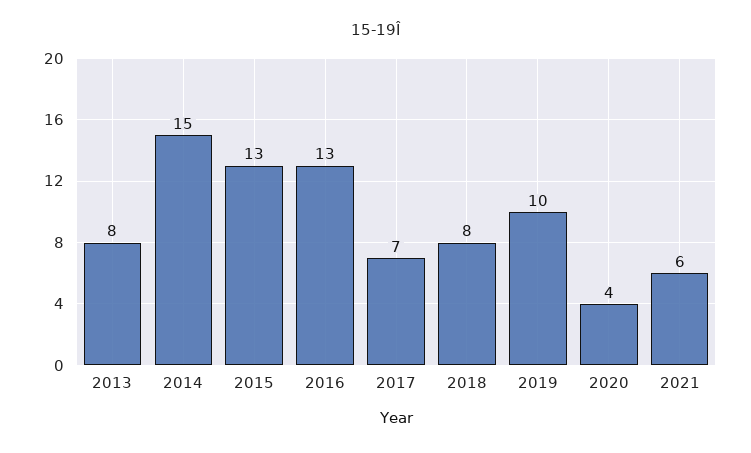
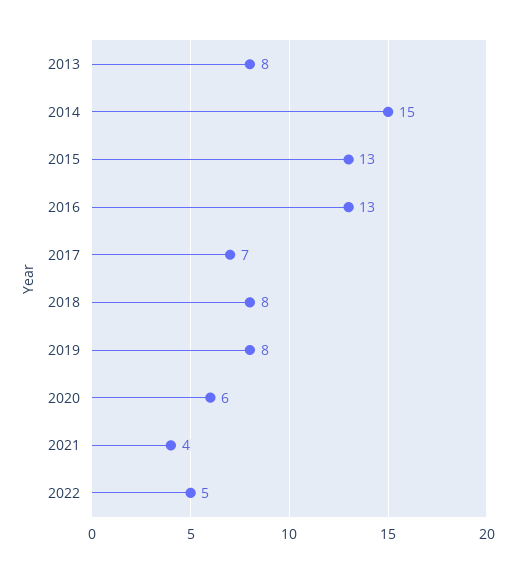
2019: 10 -> 8
2020: 4 -> 6
2021: 6 -> 4
2022: none -> 5

